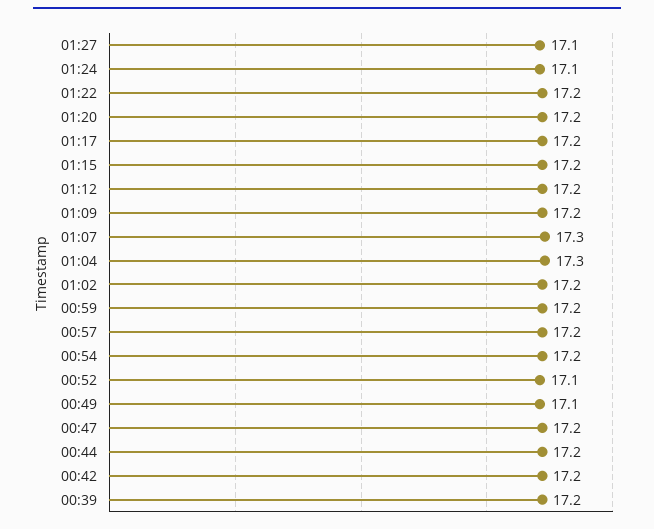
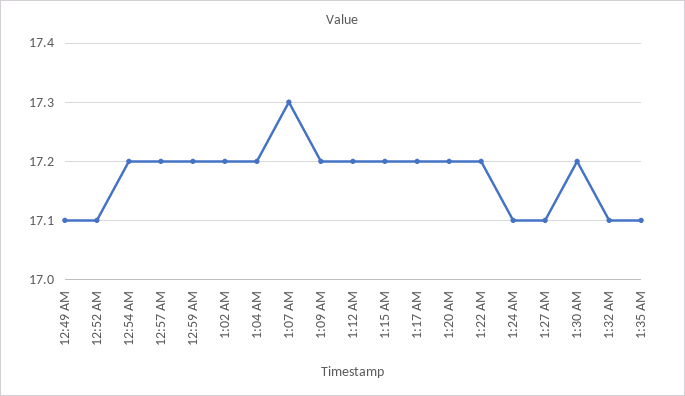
01:04: 17.3 -> 17.2
00:47: 17.2 -> none
00:44: 17.2 -> none
00:42: 17.2 -> none
00:39: 17.2 -> none
1:30 AM: none -> 17.2
1:32 AM: none -> 17.1
1:35 AM: none -> 17.1

